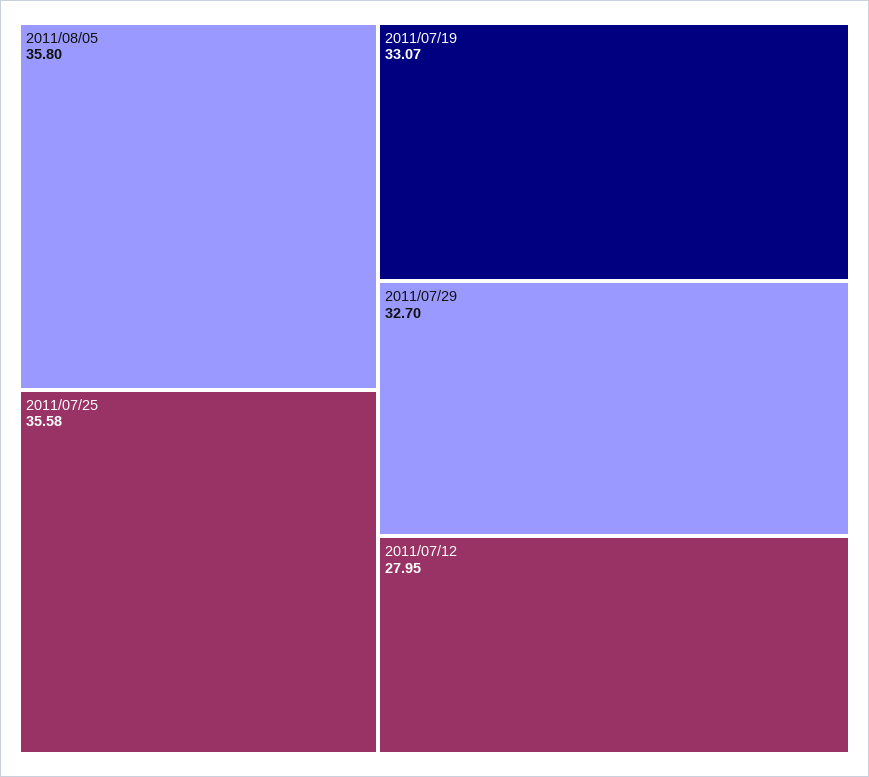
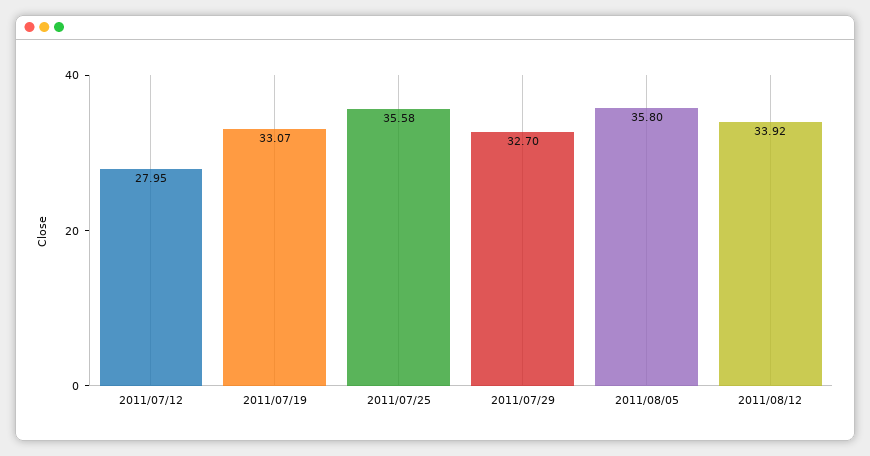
2011/08/12: none -> 33.92

